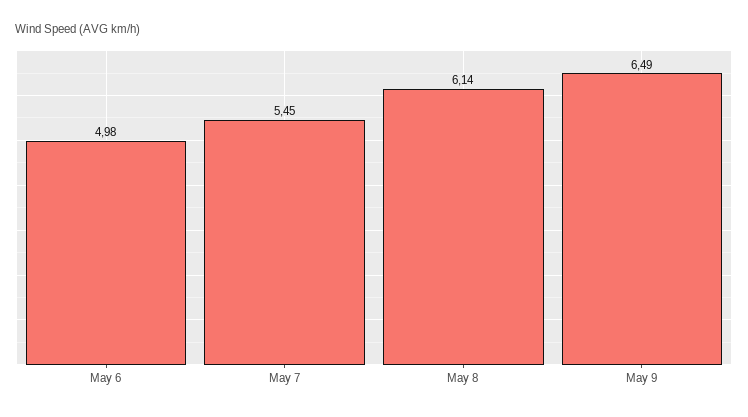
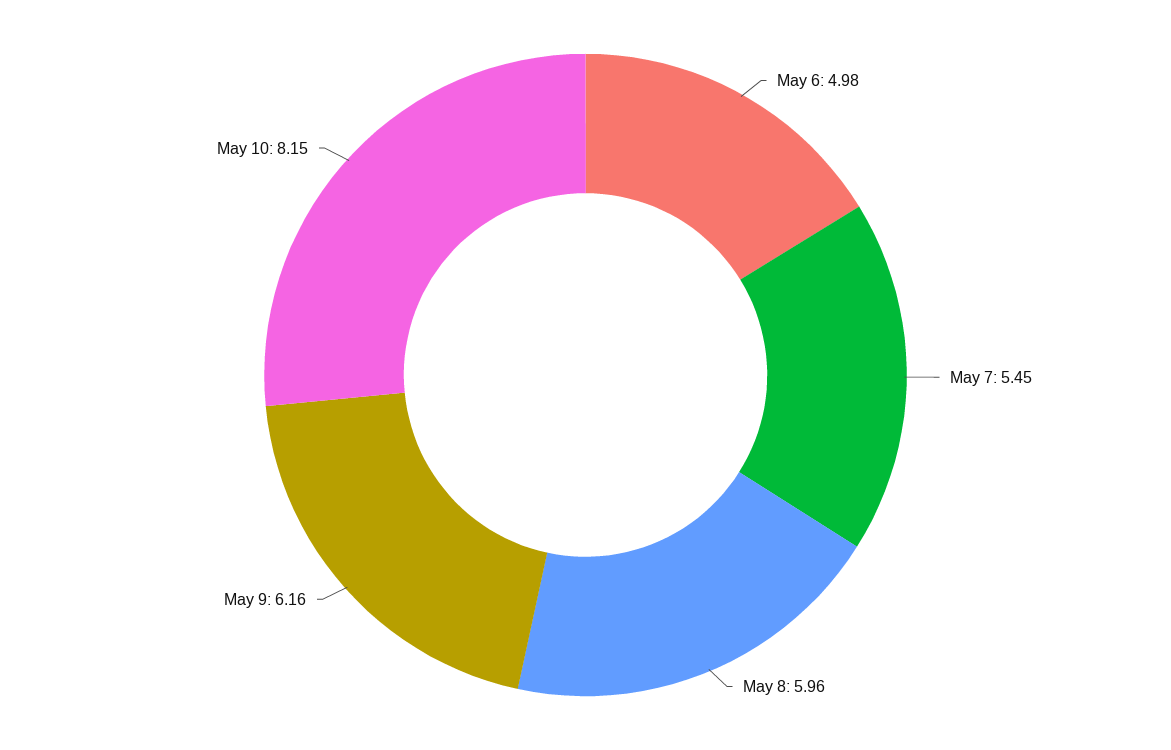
May 8: 6.14 -> 5.96
May 9: 6.49 -> 6.16
May 10: none -> 8.15

